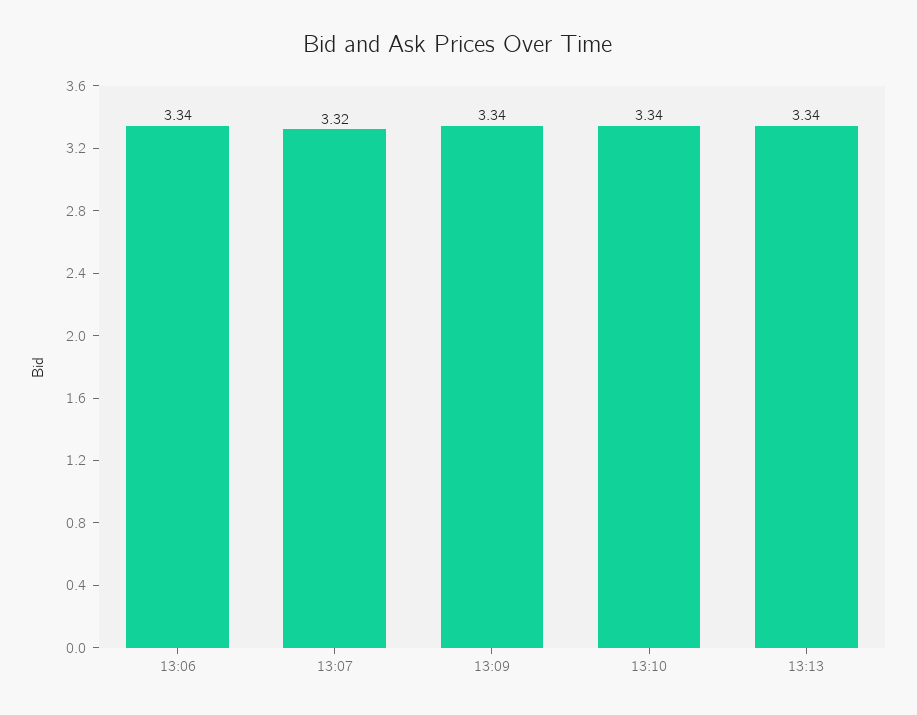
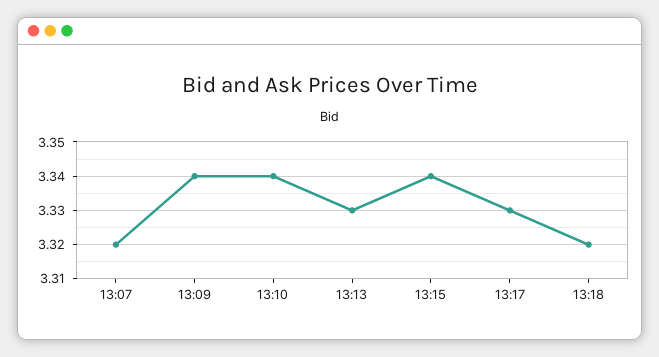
13:06: 3.34 -> none
13:13: 3.34 -> 3.33
13:15: none -> 3.34
13:17: none -> 3.33
13:18: none -> 3.32

